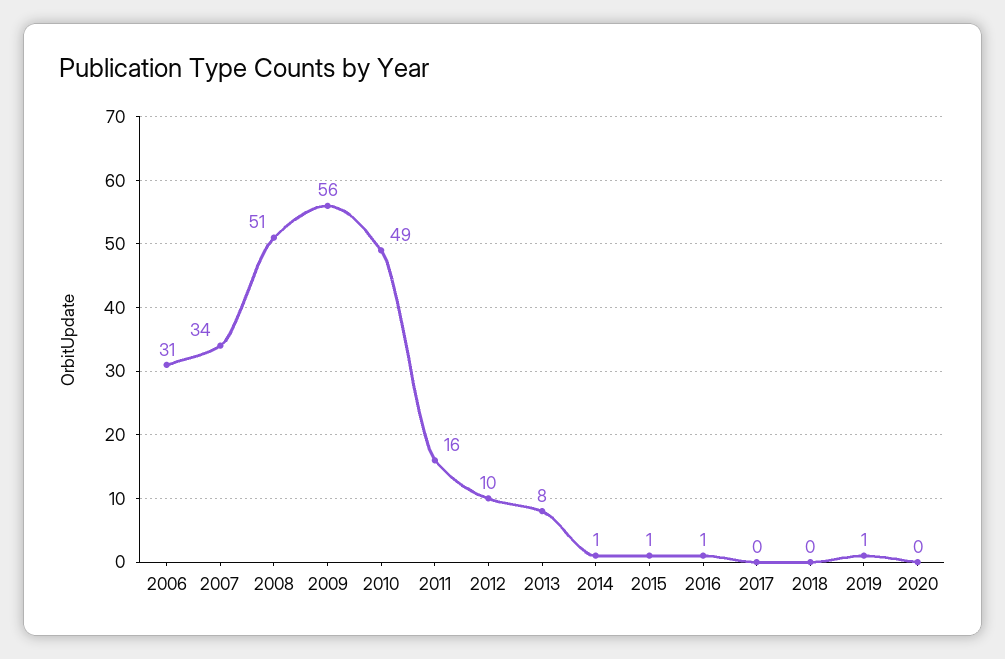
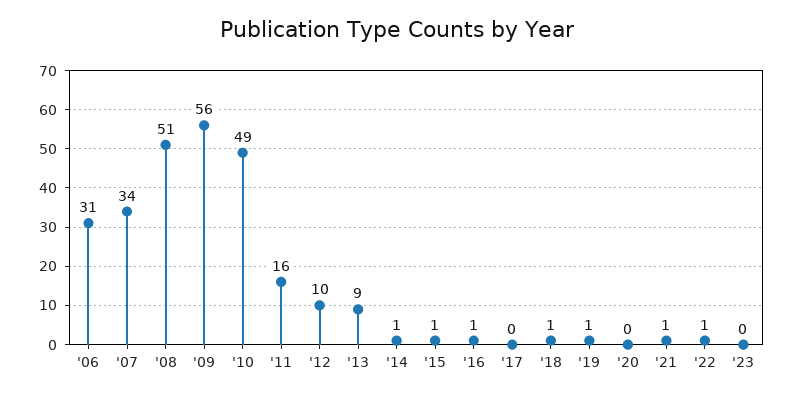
2013: 8 -> 9
2018: 0 -> 1
'21: none -> 1
'22: none -> 1
'23: none -> 0

